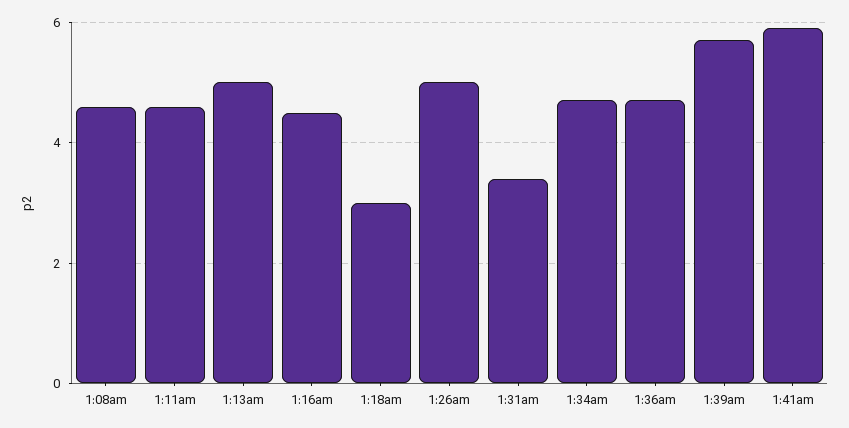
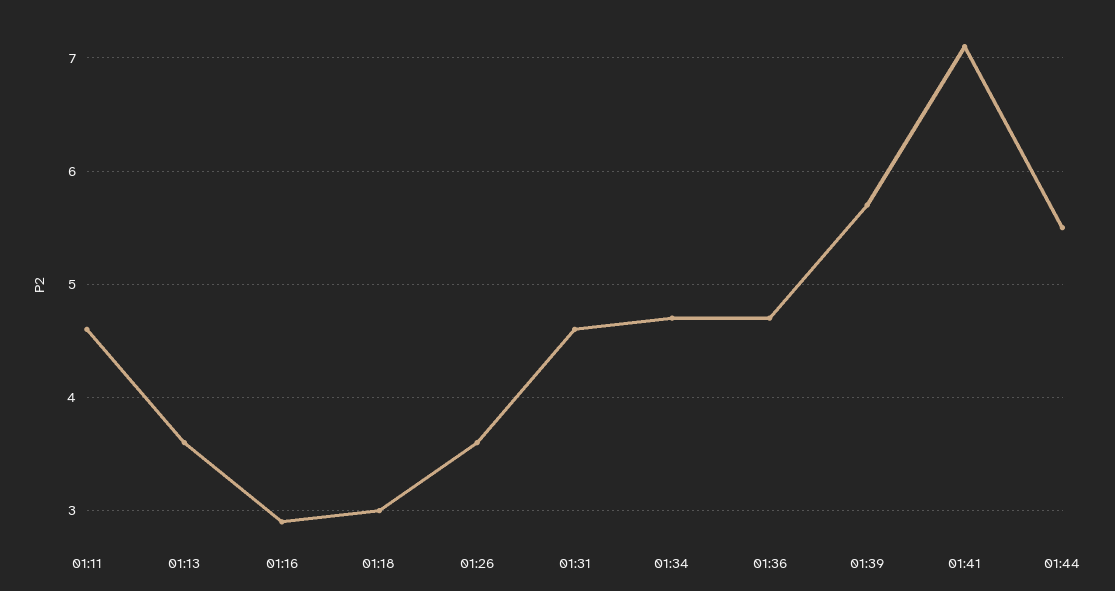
1:08am: 4.5 -> none
1:13am: 5 -> 3.6
1:16am: 4.5 -> 2.9
1:26am: 5 -> 3.6
1:31am: 3.5 -> 4.6
1:41am: 6 -> 7.1
01:44: none -> 5.5

